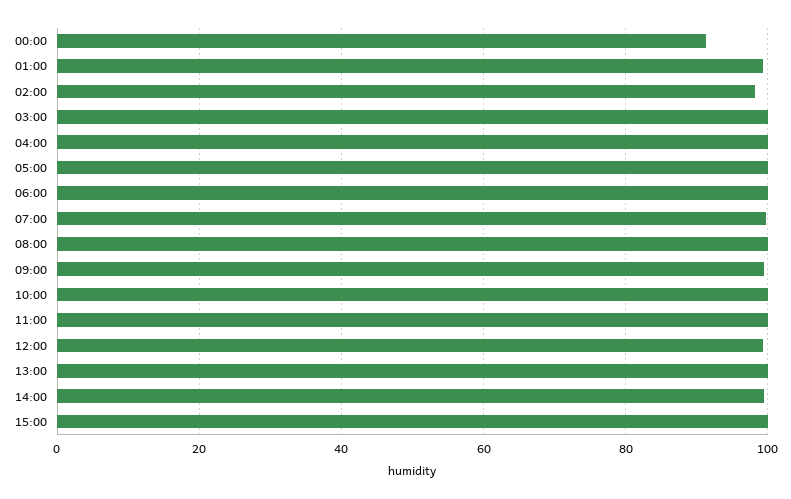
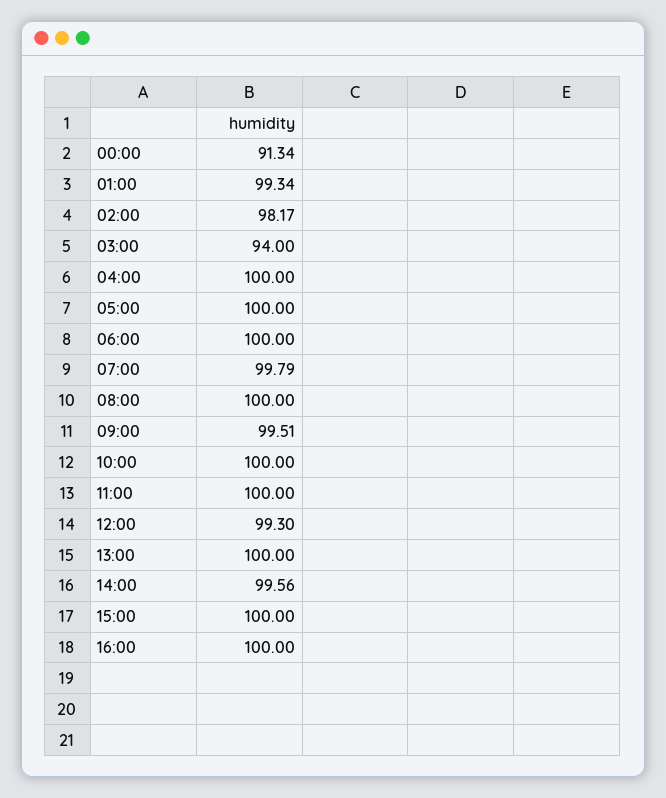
03:00: 100 -> 94
16:00: none -> 100

